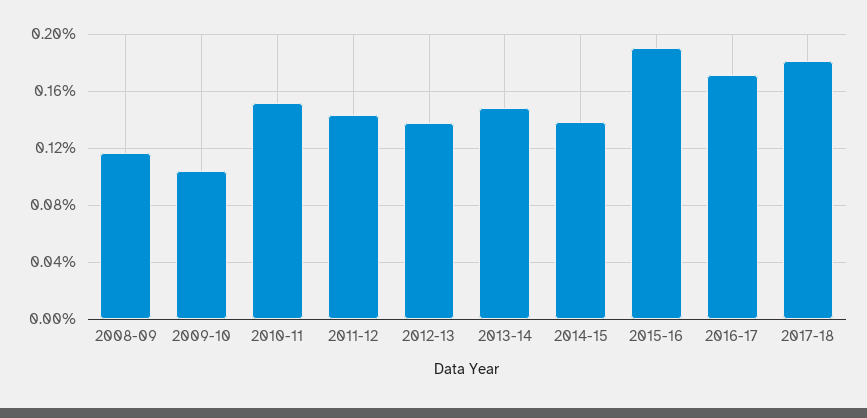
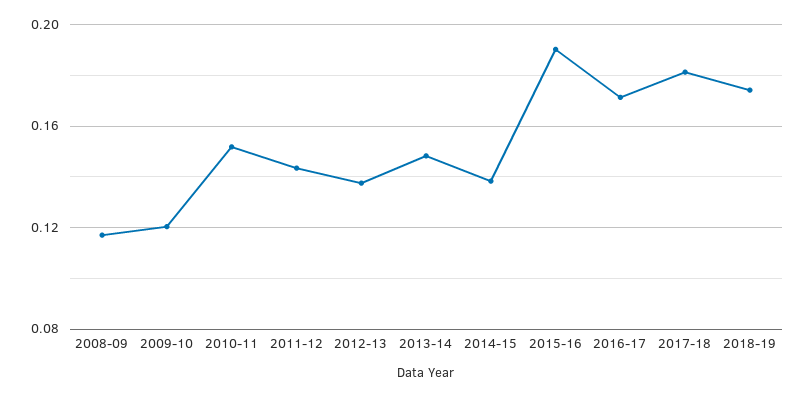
2009-10: 0.105 -> 0.12
2018-19: none -> 0.175

